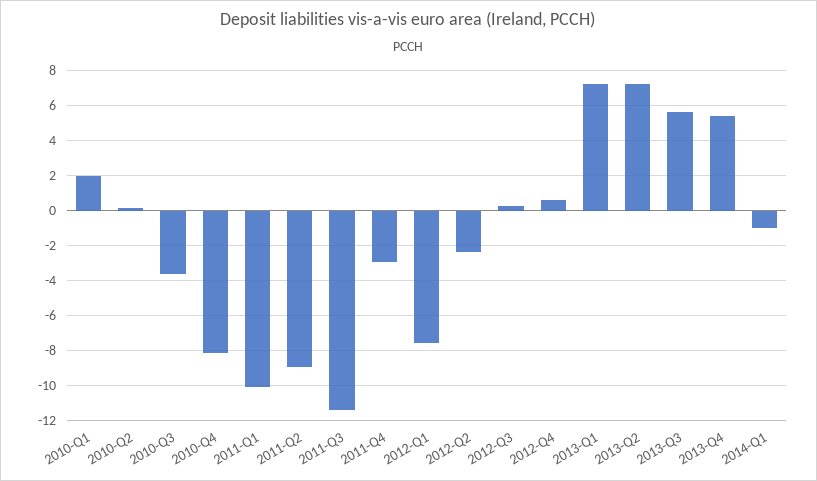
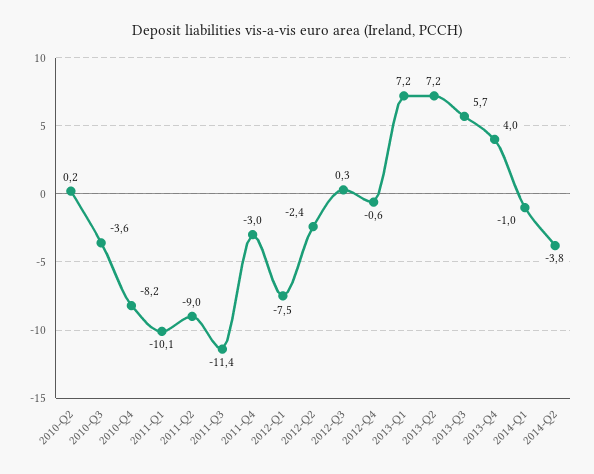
2010-Q1: 2 -> none
2012-Q4: 0.5 -> -0.6
2013-Q4: 5.5 -> 4
2014-Q2: none -> -3.8

